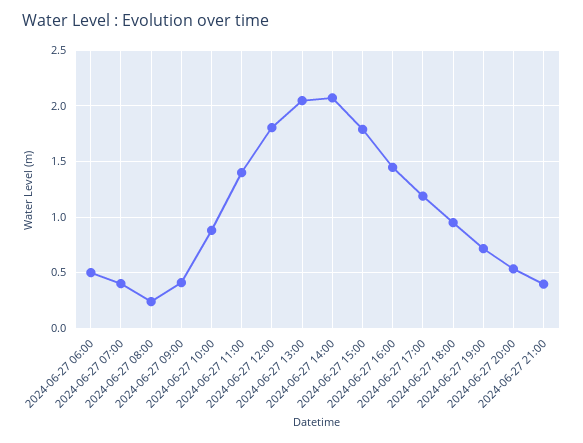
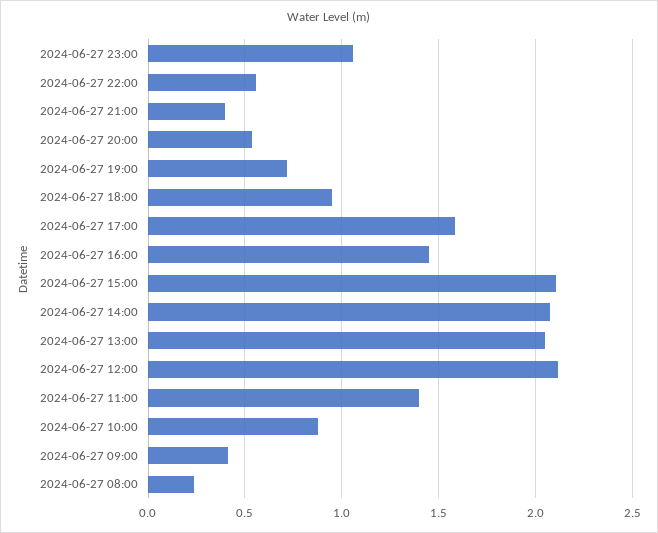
2024-06-27 06:00: 0.5 -> none
2024-06-27 07:00: 0.4 -> none
2024-06-27 12:00: 1.8 -> 2.1
2024-06-27 15:00: 1.8 -> 2.1
2024-06-27 17:00: 1.2 -> 1.6
2024-06-27 23:00: none -> 1.05
2024-06-27 22:00: none -> 0.55

